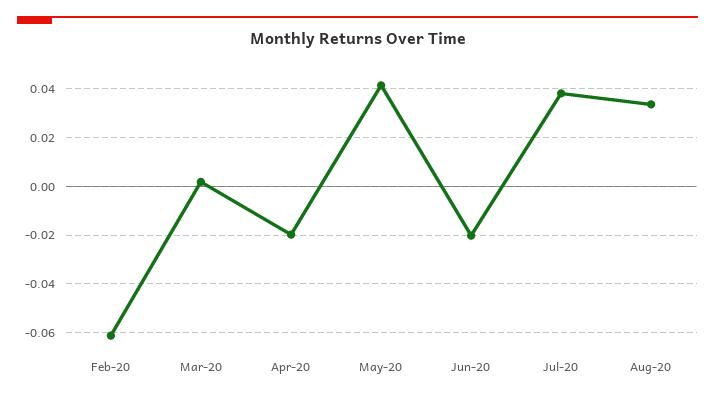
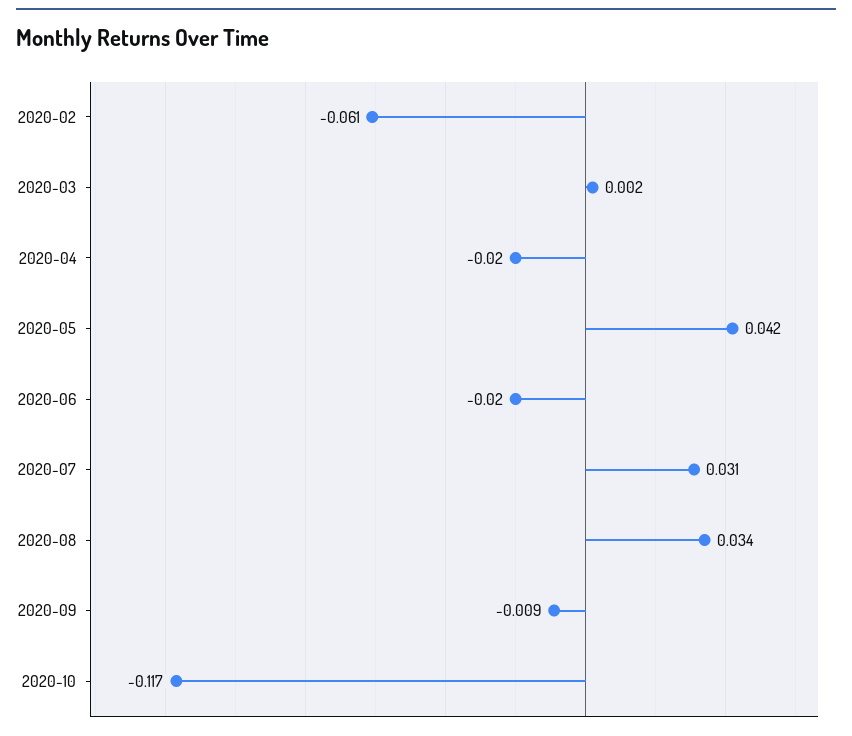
Jul-20: 0.0375 -> 0.031
2020-09: none -> -0.009
2020-10: none -> -0.117

